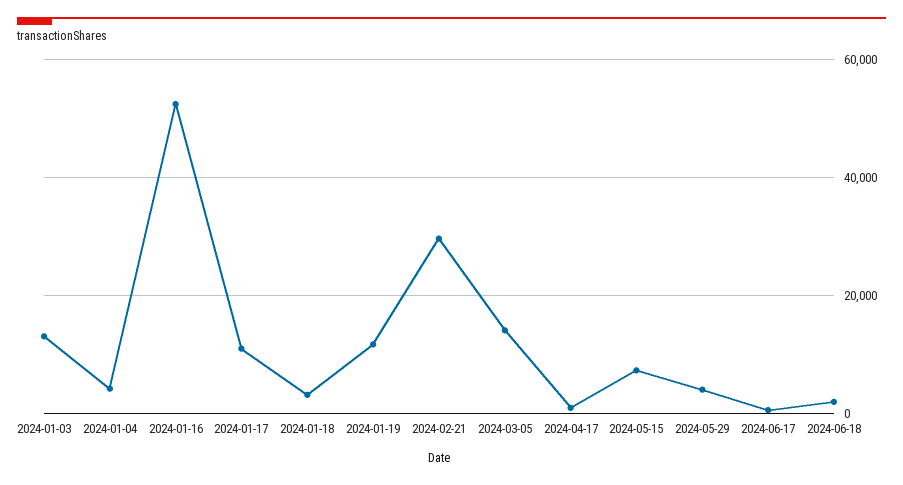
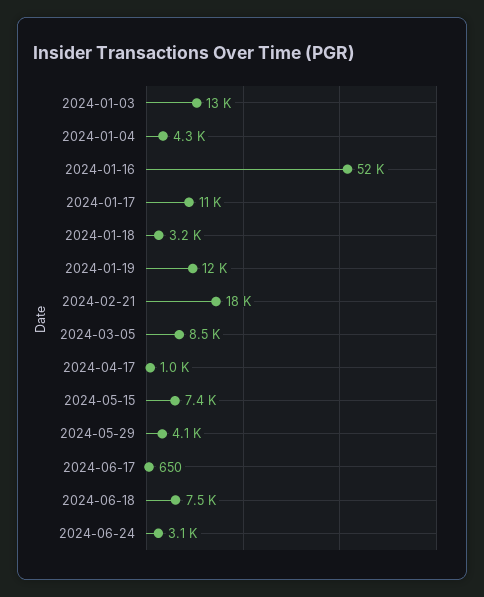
2024-02-21: 30000 -> 18000
2024-03-05: 14000 -> 8500
2024-06-18: 2000 -> 7500
2024-06-24: none -> 3100

